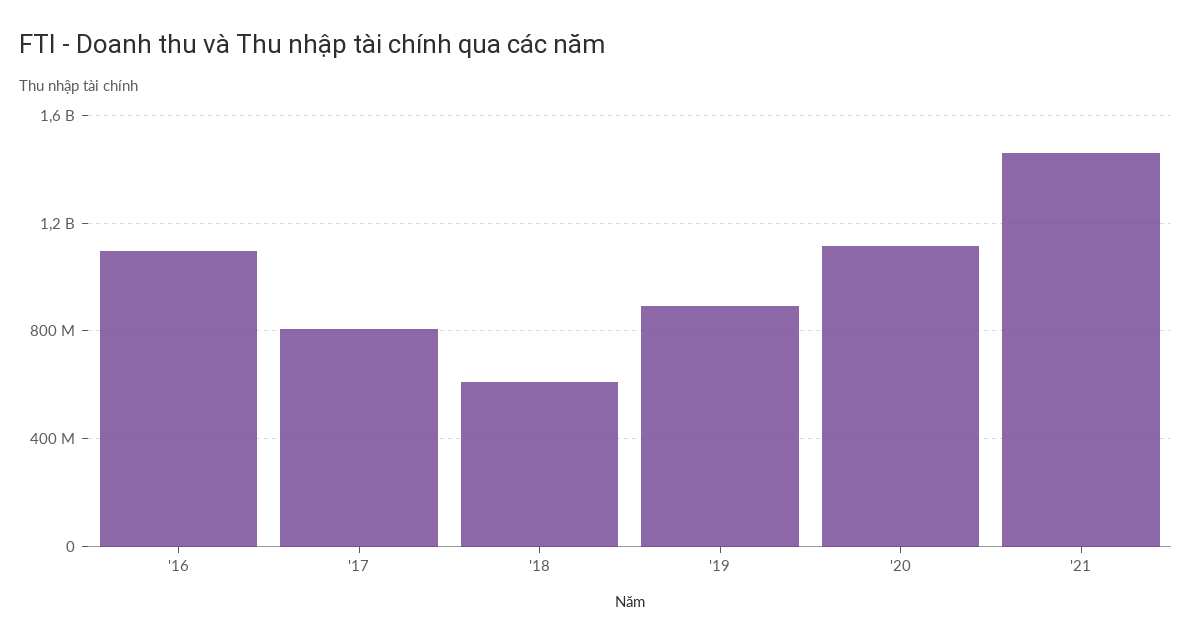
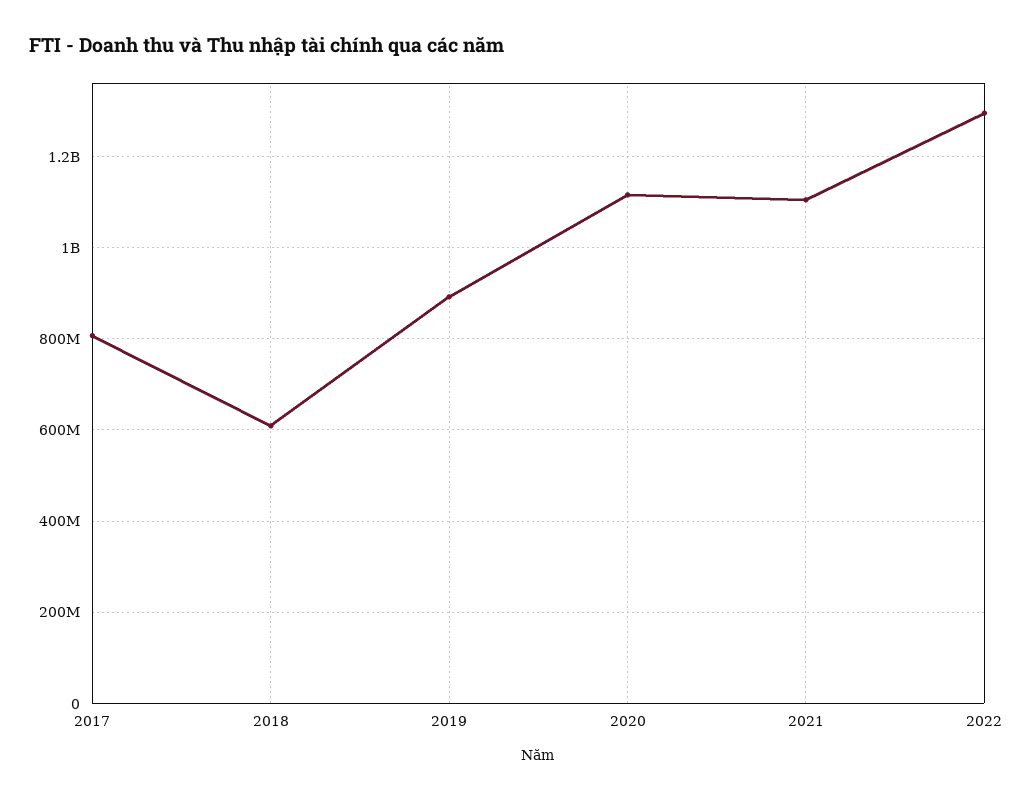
'16: 1100000000 -> none
'21: 1450000000 -> 1100000000
2022: none -> 1300000000

